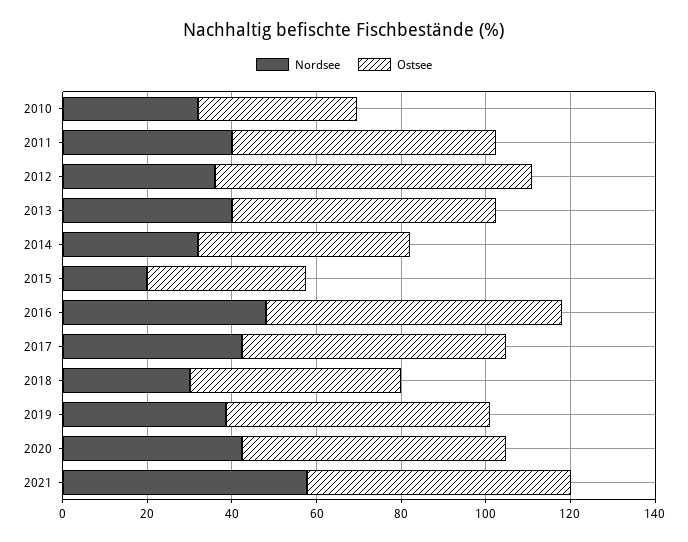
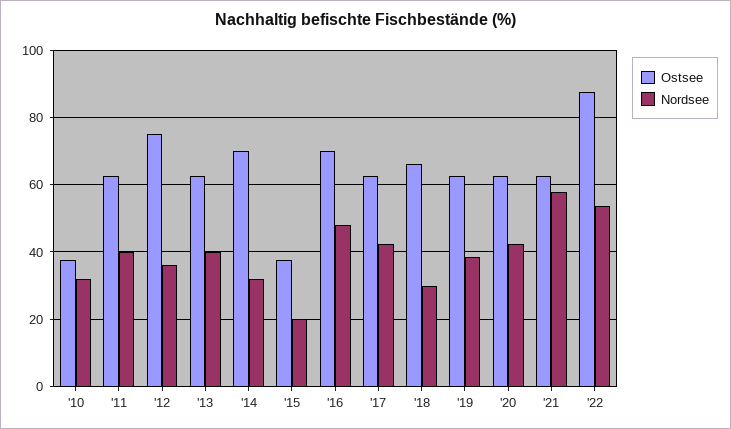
Ostsee, 2014: 50 -> 70
Ostsee, 2018: 50 -> 66
Ostsee, '22: none -> 88
Nordsee, '22: none -> 54

